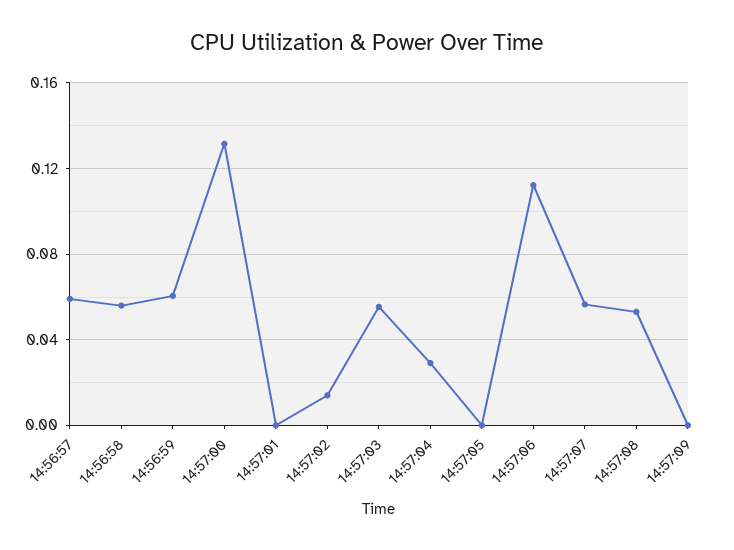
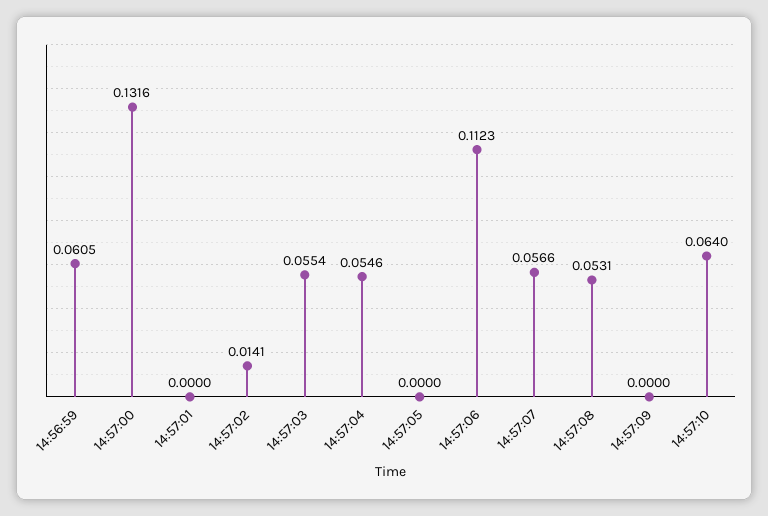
14:56:57: 0.06 -> none
14:56:58: 0.055 -> none
14:57:04: 0.03 -> 0.0546
14:57:10: none -> 0.064

